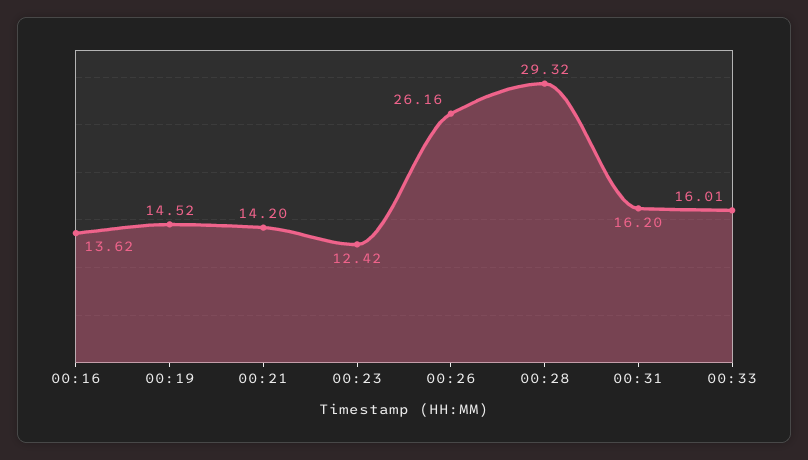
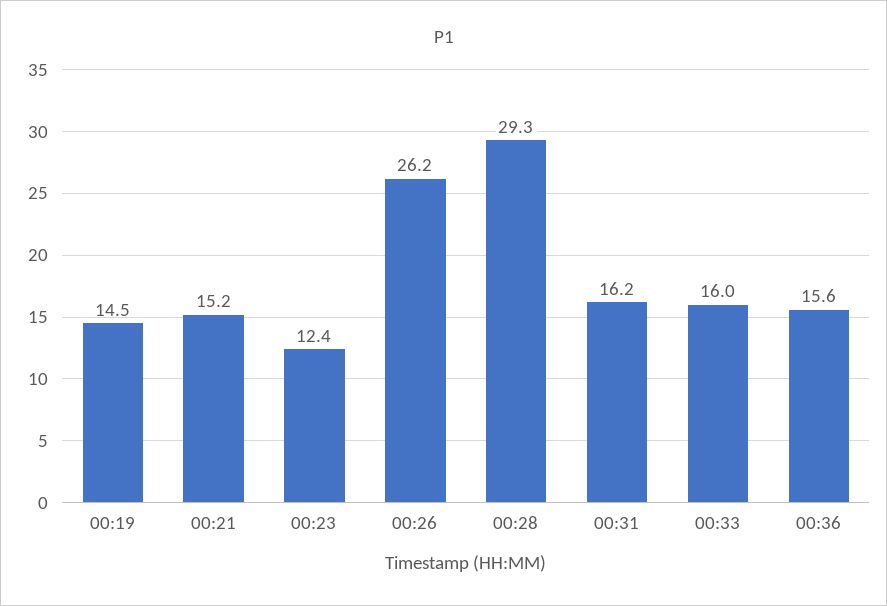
00:16: 13.62 -> none
00:21: 14.2 -> 15.2
00:36: none -> 15.6

